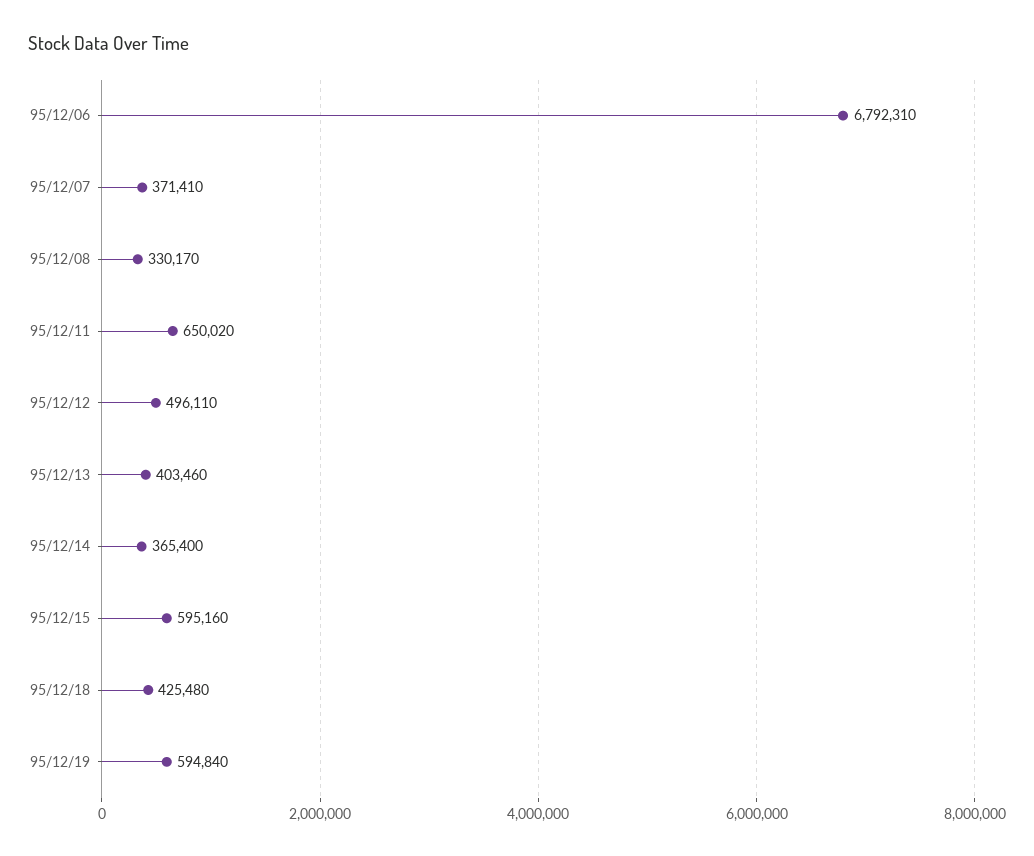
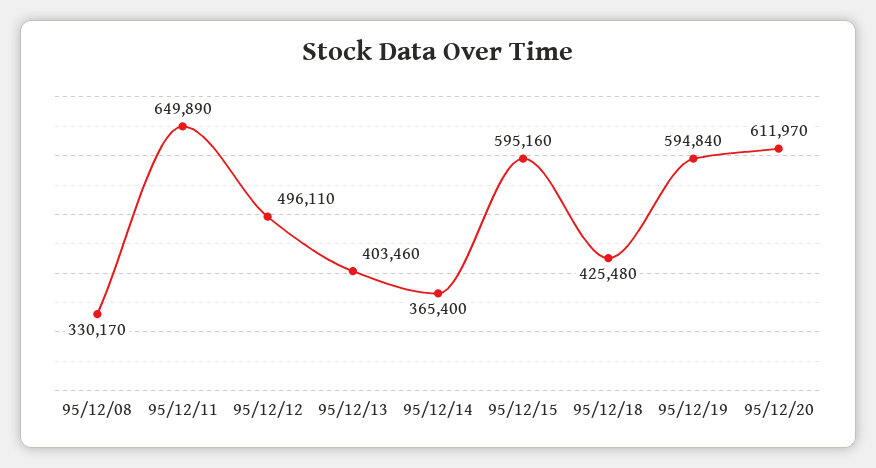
95/12/06: 6792310 -> none
95/12/07: 371410 -> none
95/12/11: 650020 -> 649890
95/12/20: none -> 611970

